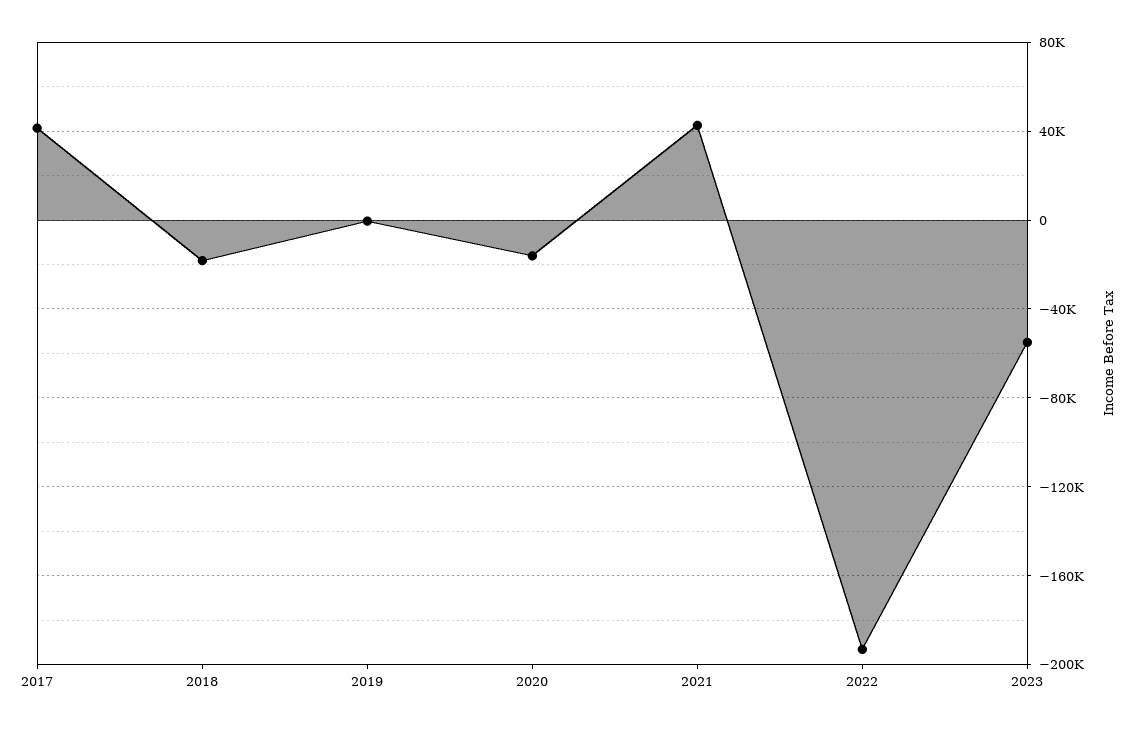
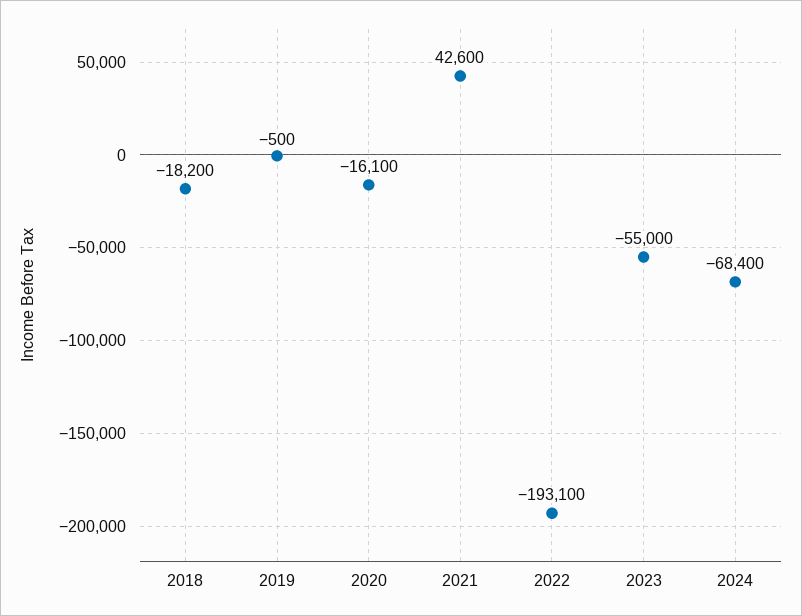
2017: 40000 -> none
2024: none -> -68400

